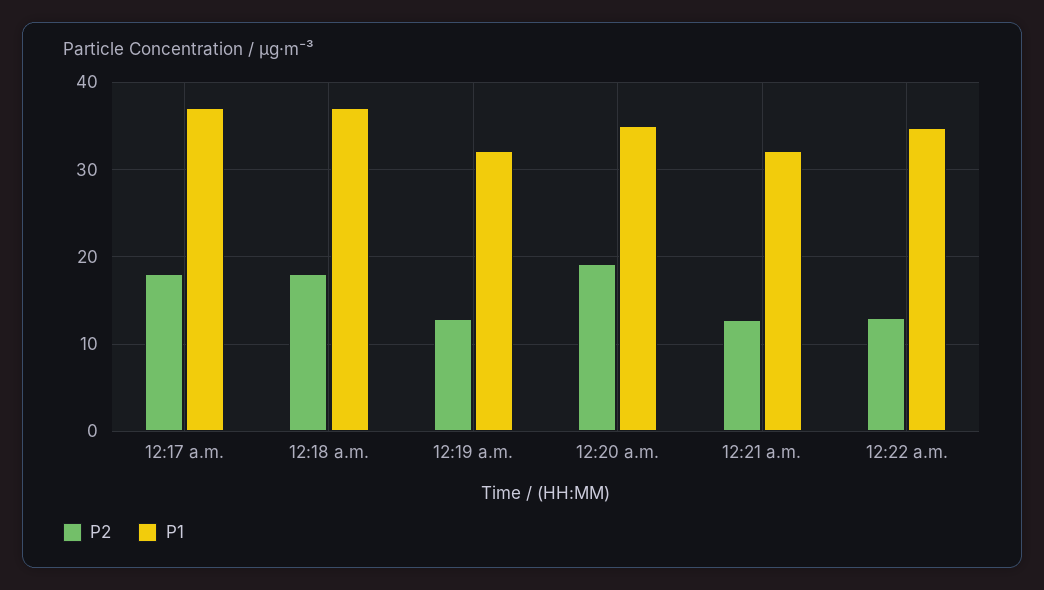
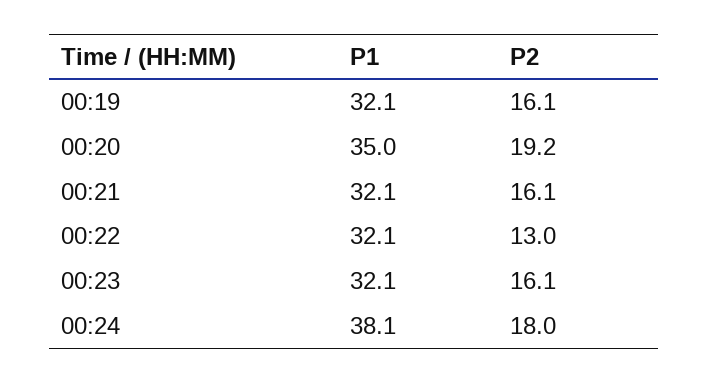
P2, 12:17 a.m.: 18 -> none
P1, 12:17 a.m.: 37 -> none
P2, 12:18 a.m.: 18 -> none
P1, 12:18 a.m.: 37 -> none
P2, 12:19 a.m.: 13 -> 16.1
P2, 12:21 a.m.: 13 -> 16.1
P1, 12:22 a.m.: 35 -> 32.1
P1, 00:23: none -> 32.1
P2, 00:23: none -> 16.1
P1, 00:24: none -> 38.1
P2, 00:24: none -> 18

